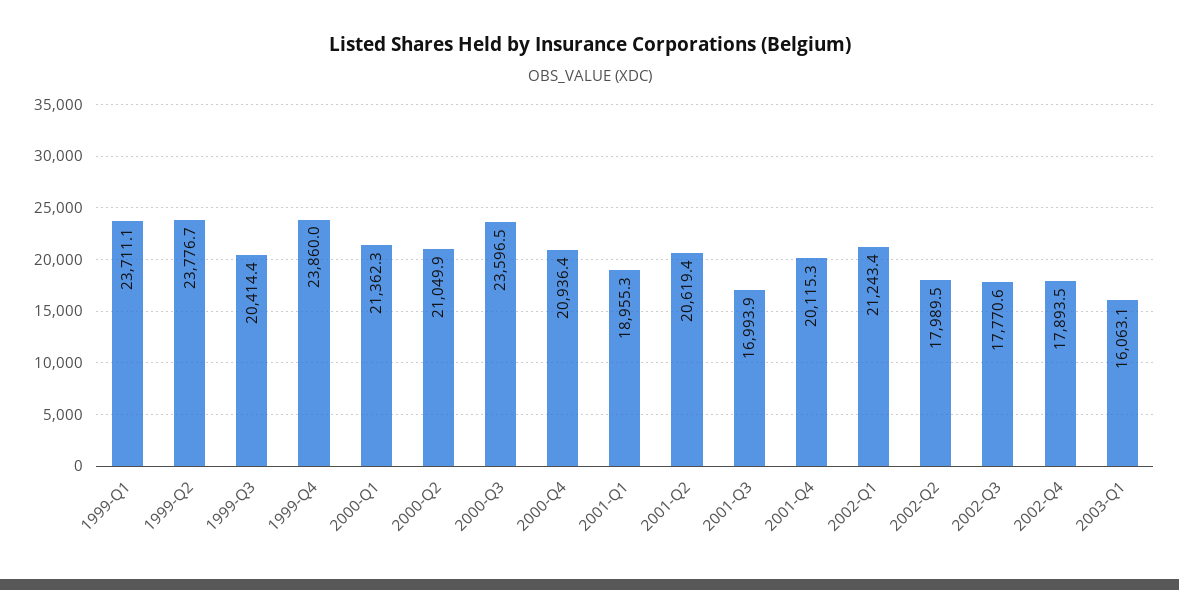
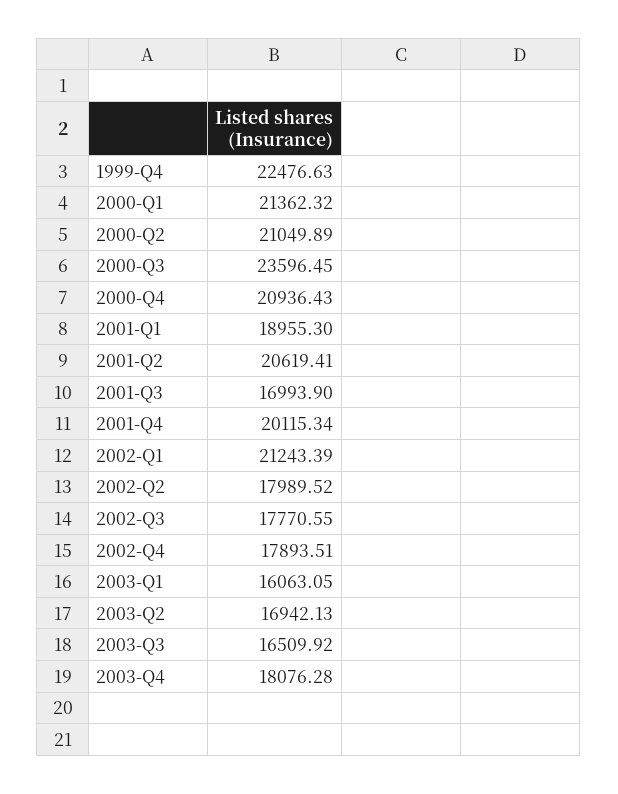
1999-Q1: 23711.1 -> none
1999-Q2: 23776.7 -> none
1999-Q3: 20414.4 -> none
1999-Q4: 23860 -> 22476.63
2003-Q2: none -> 16942.13
2003-Q3: none -> 16509.92
2003-Q4: none -> 18076.28

